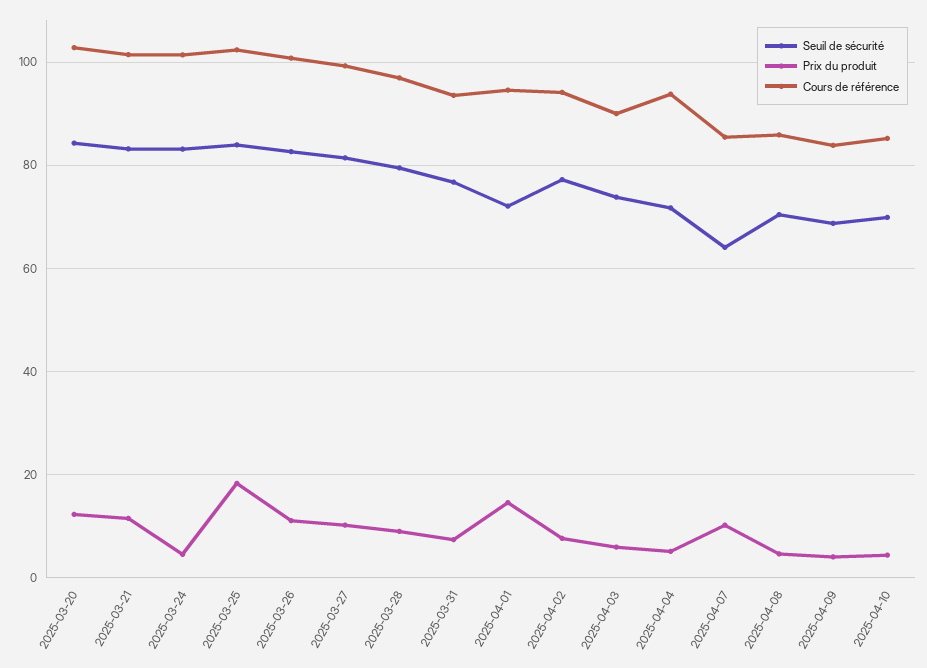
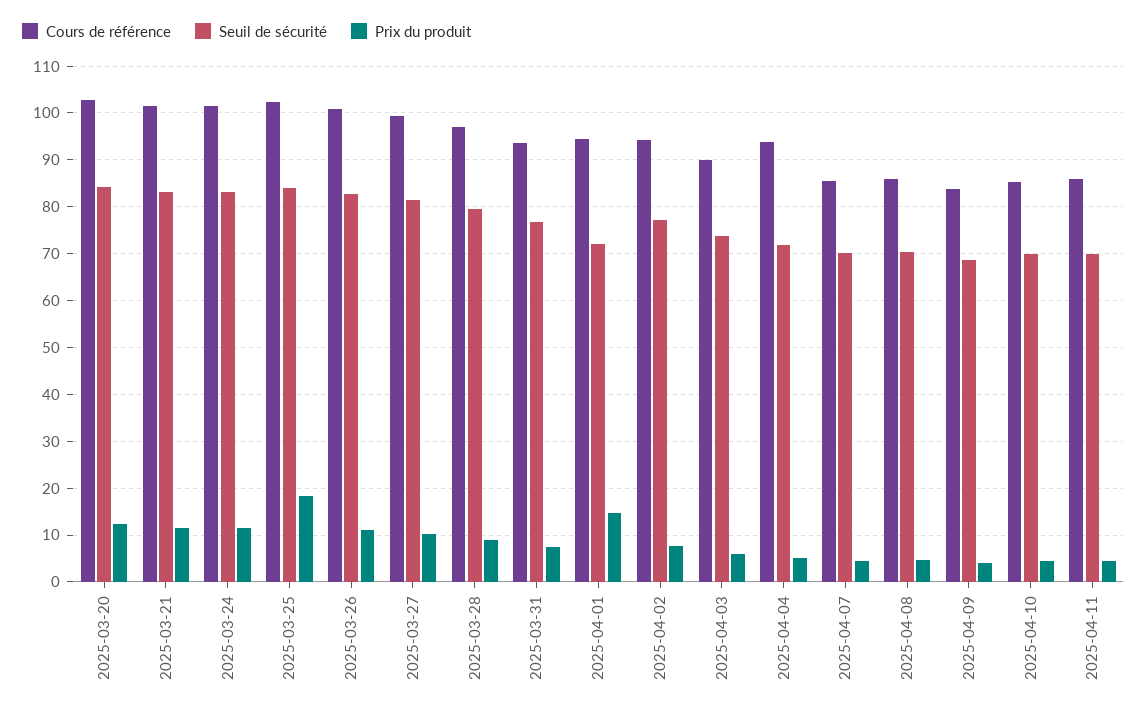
Prix du produit, 2025-03-24: 4 -> 12
Seuil de sécurité, 2025-04-07: 64 -> 70
Prix du produit, 2025-04-07: 10 -> 4
Cours de référence, 2025-04-11: none -> 86
Seuil de sécurité, 2025-04-11: none -> 70
Prix du produit, 2025-04-11: none -> 4

